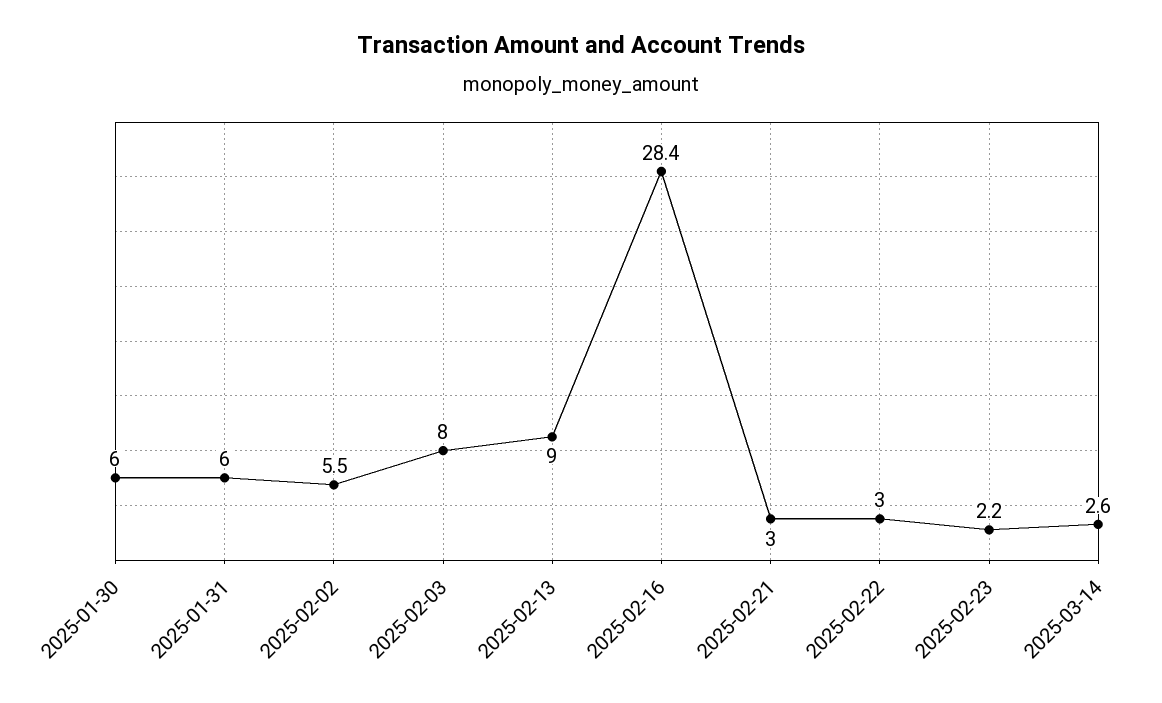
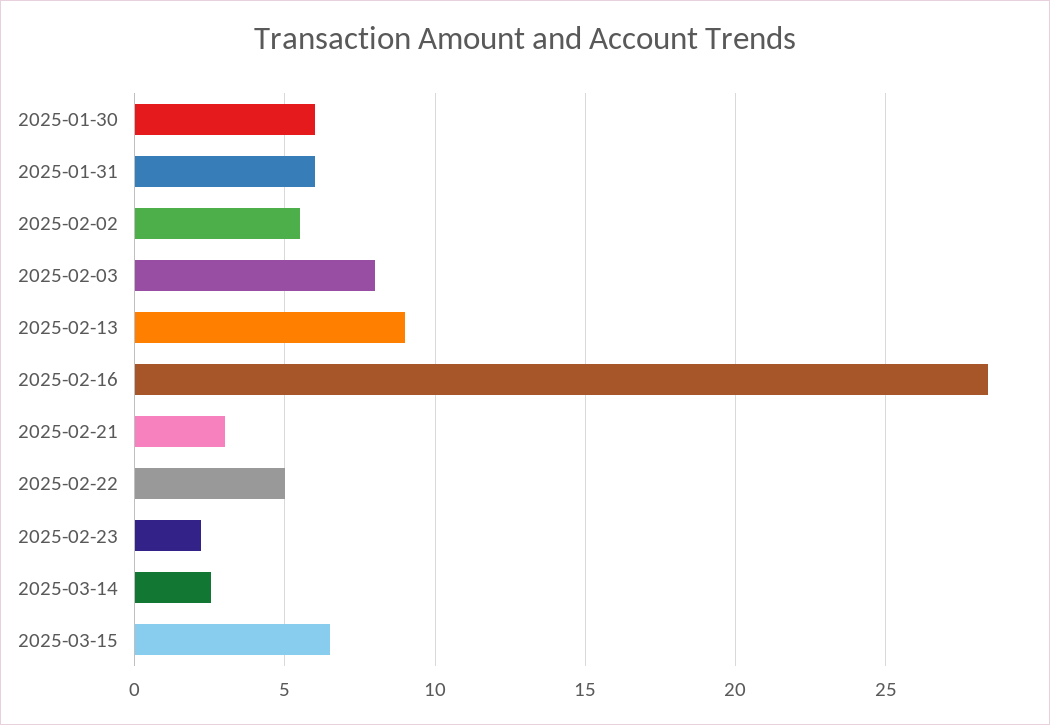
2025-02-22: 3 -> 5
2025-03-15: none -> 6.5

